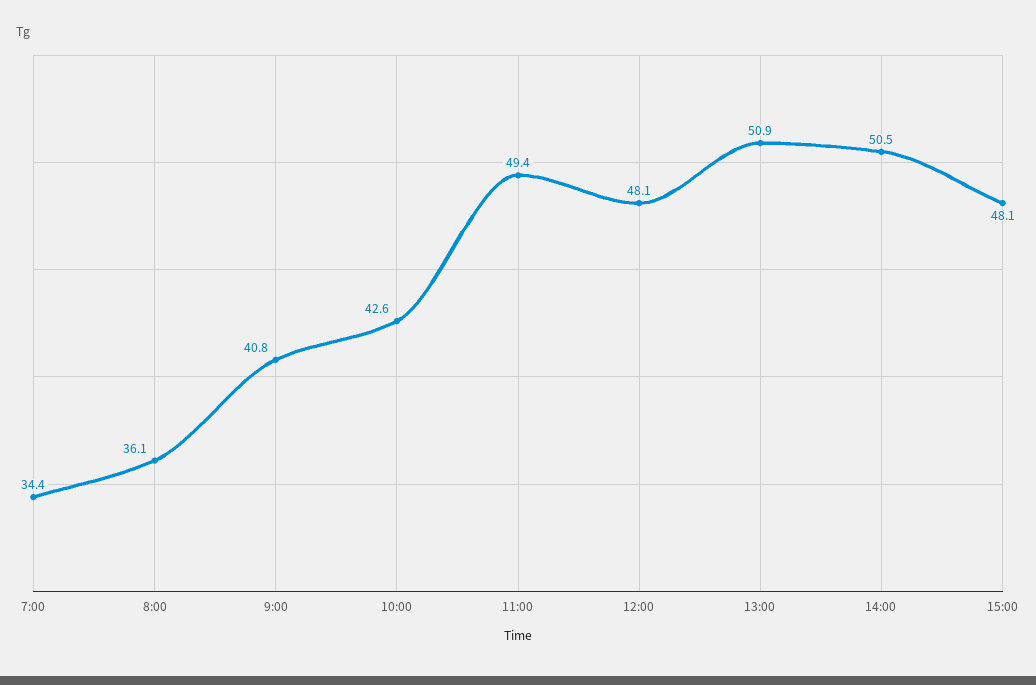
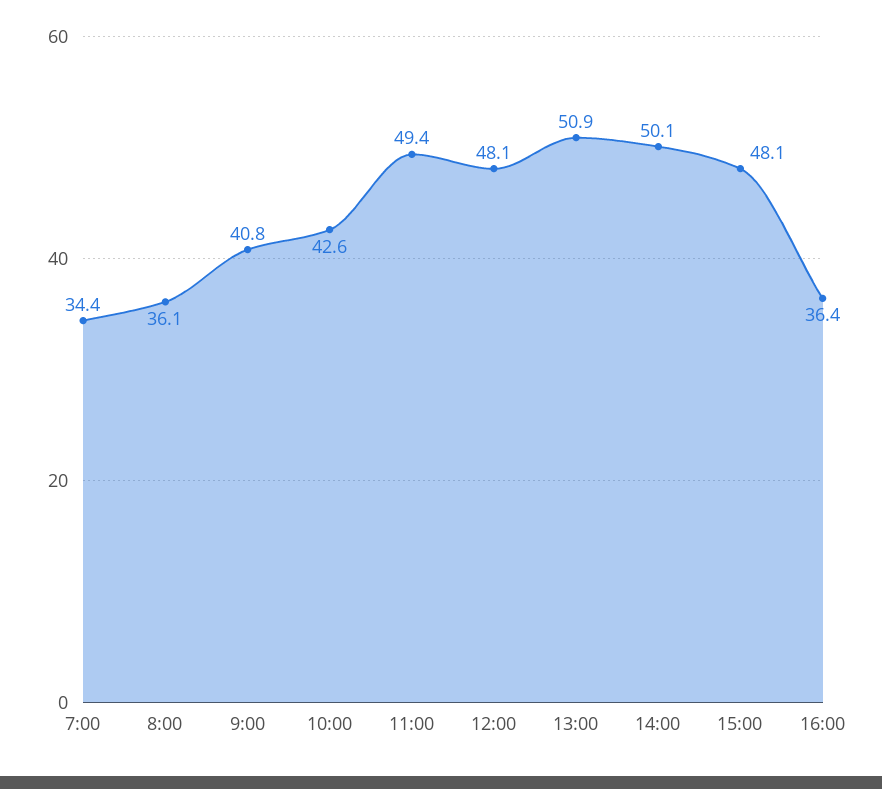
14:00: 50.5 -> 50.1
16:00: none -> 36.4

